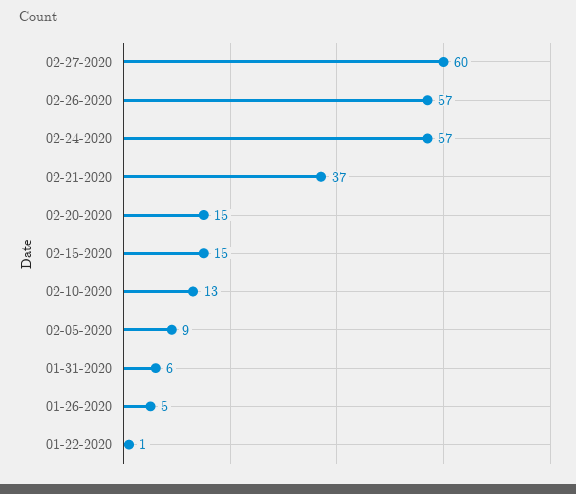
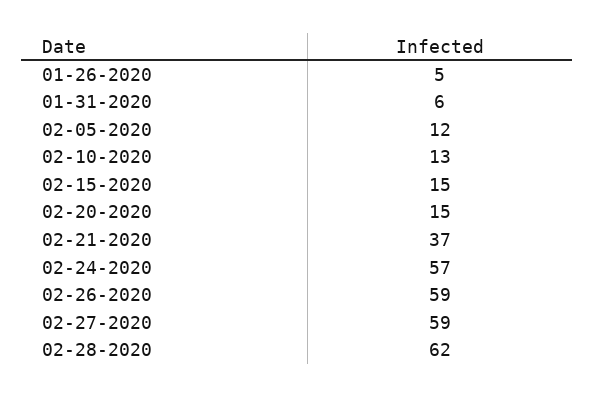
02-27-2020: 60 -> 59
02-26-2020: 57 -> 59
02-05-2020: 9 -> 12
01-22-2020: 1 -> none
02-28-2020: none -> 62

